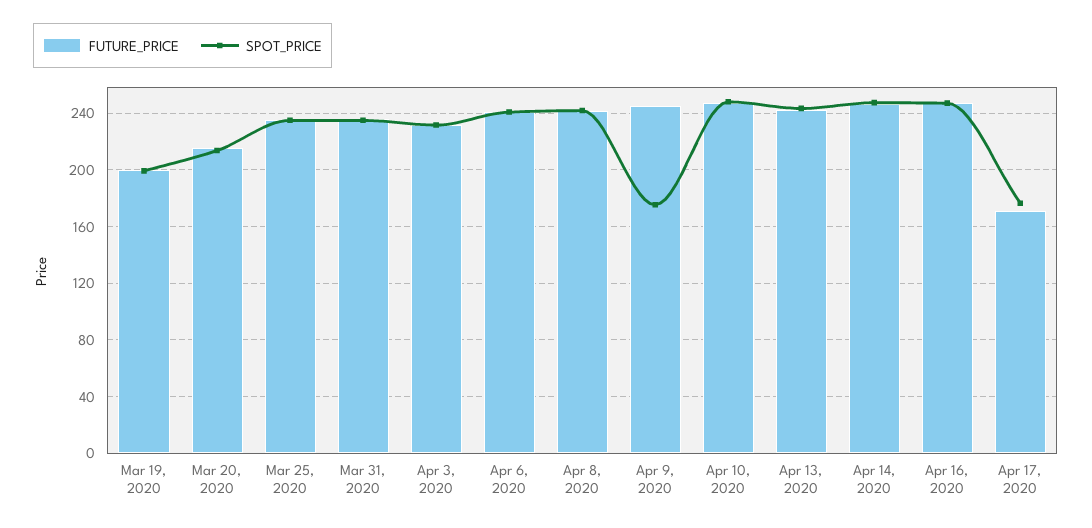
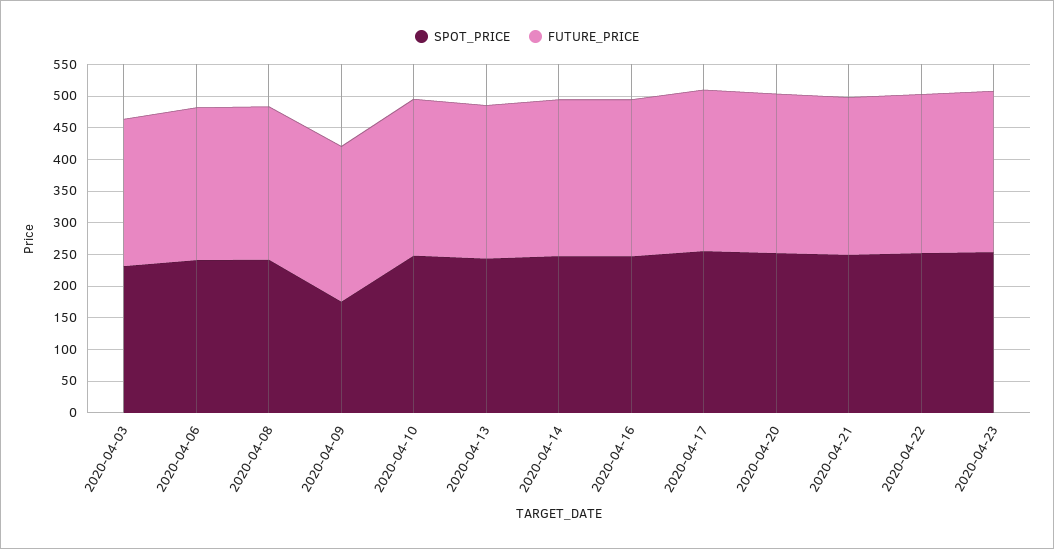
FUTURE_PRICE, Mar 19, 2020: 200 -> none
SPOT_PRICE, Mar 19, 2020: 200 -> none
FUTURE_PRICE, Mar 20, 2020: 215 -> none
SPOT_PRICE, Mar 20, 2020: 215 -> none
FUTURE_PRICE, Mar 25, 2020: 235 -> none
SPOT_PRICE, Mar 25, 2020: 235 -> none
FUTURE_PRICE, Mar 31, 2020: 235 -> none
SPOT_PRICE, Mar 31, 2020: 235 -> none
FUTURE_PRICE, Apr 17, 2020: 170 -> 250
SPOT_PRICE, Apr 17, 2020: 175 -> 250
SPOT_PRICE, 2020-04-20: none -> 250
FUTURE_PRICE, 2020-04-20: none -> 250
SPOT_PRICE, 2020-04-21: none -> 250
FUTURE_PRICE, 2020-04-21: none -> 250
SPOT_PRICE, 2020-04-22: none -> 250
FUTURE_PRICE, 2020-04-22: none -> 250
SPOT_PRICE, 2020-04-23: none -> 250
FUTURE_PRICE, 2020-04-23: none -> 250

